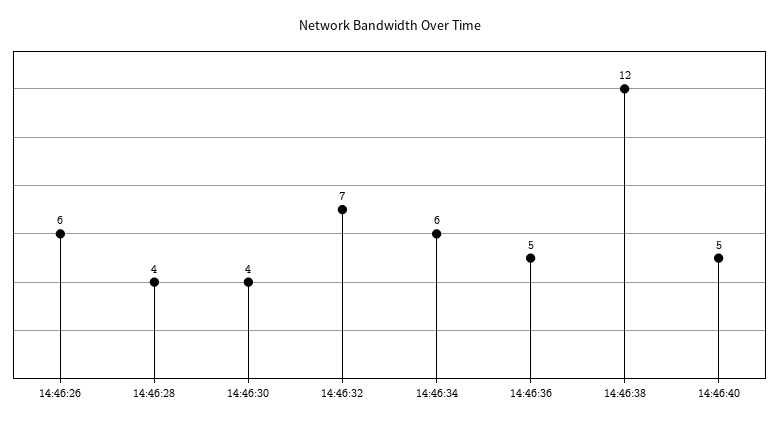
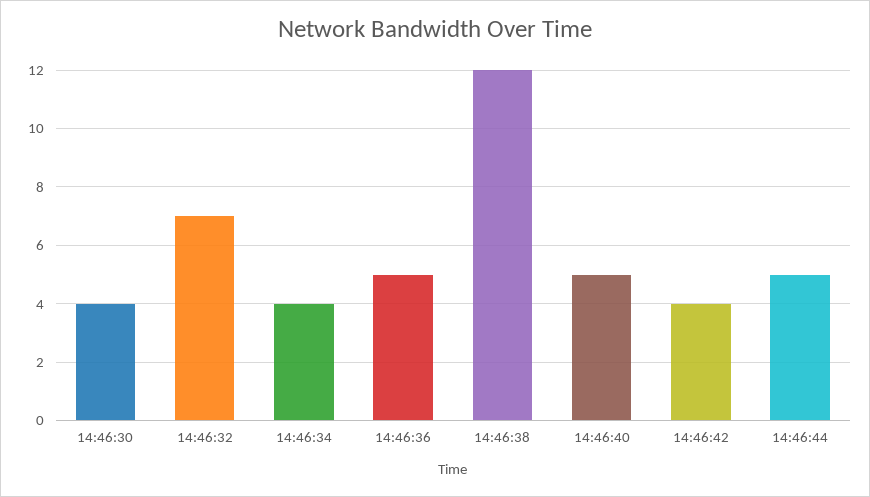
14:46:26: 6 -> none
14:46:28: 4 -> none
14:46:34: 6 -> 4
14:46:42: none -> 4
14:46:44: none -> 5

